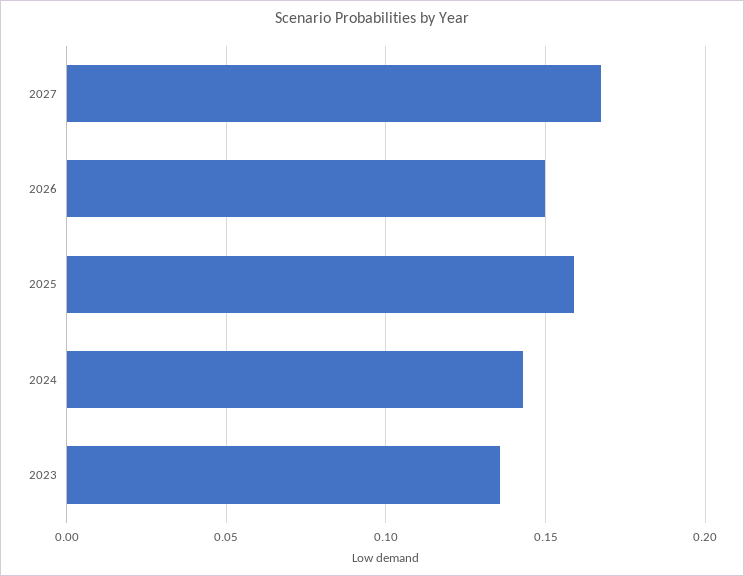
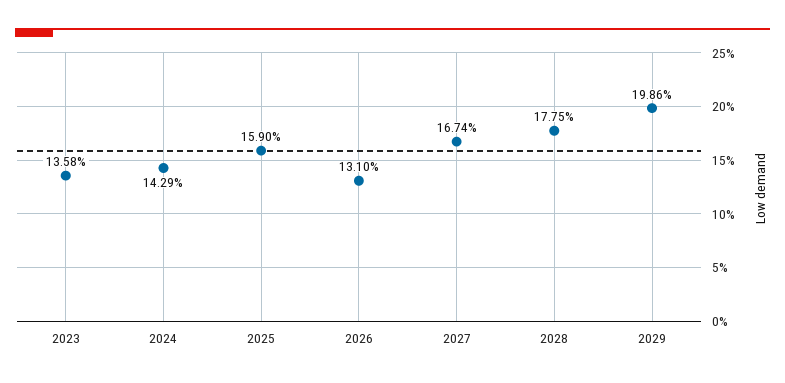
2026: 0.15 -> 0.131
2028: none -> 0.1775
2029: none -> 0.1986

